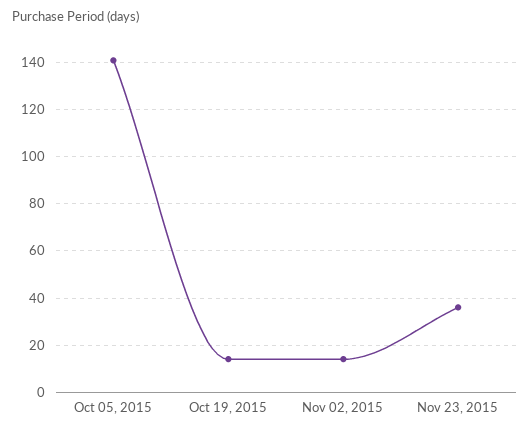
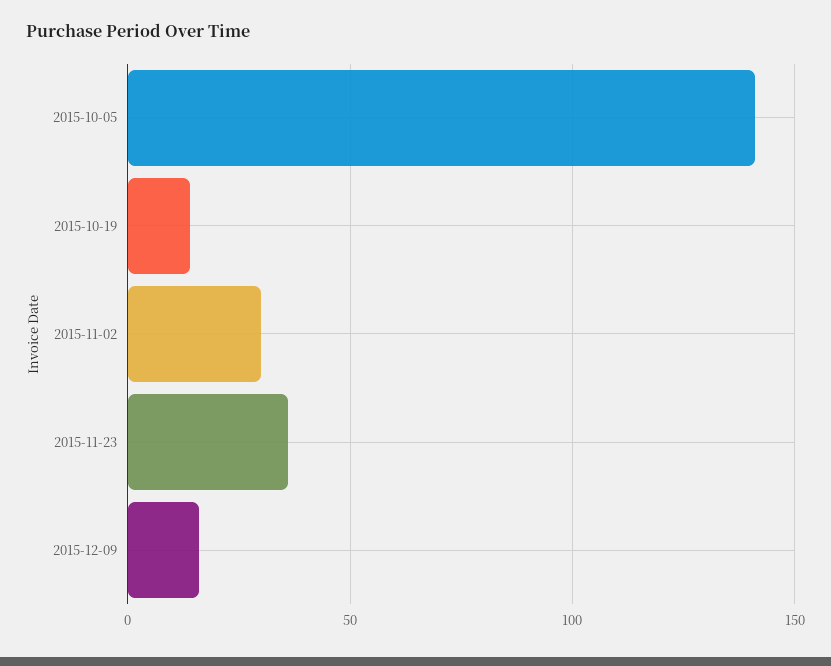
Nov 02, 2015: 15 -> 30
2015-12-09: none -> 15

